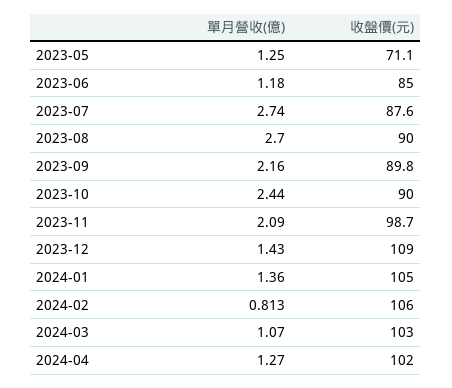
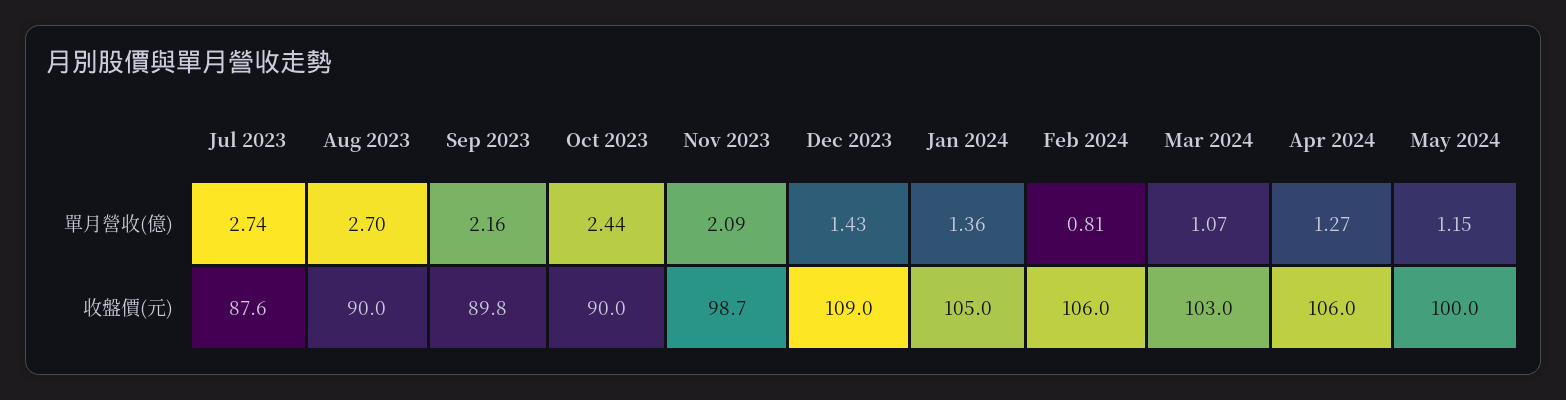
單月營收(億), 2023-05: 1.25 -> none
收盤價(元), 2023-05: 71.1 -> none
單月營收(億), 2023-06: 1.18 -> none
收盤價(元), 2023-06: 85 -> none
收盤價(元), 2024-04: 102 -> 106
單月營收(億), May 2024: none -> 1.15
收盤價(元), May 2024: none -> 100

